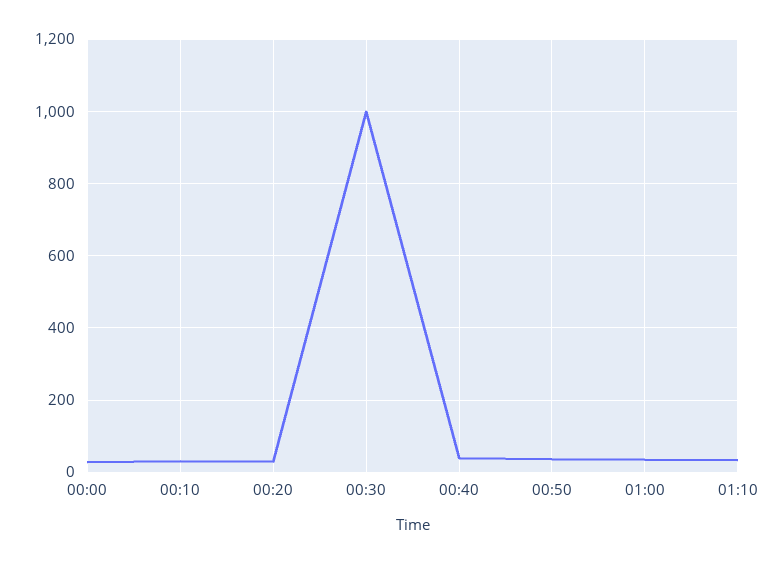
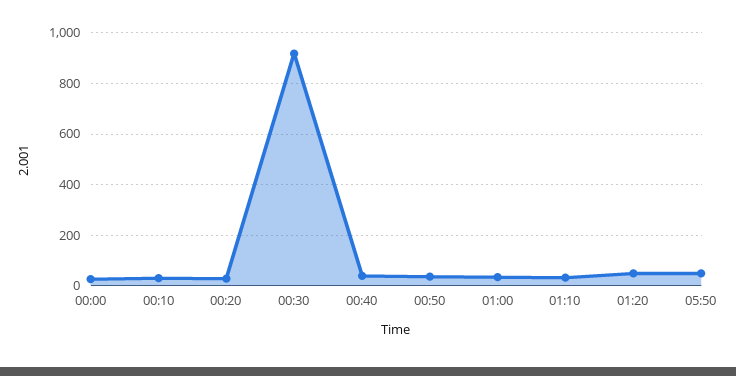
00:30: 1000 -> 925
01:20: none -> 50
05:50: none -> 50

